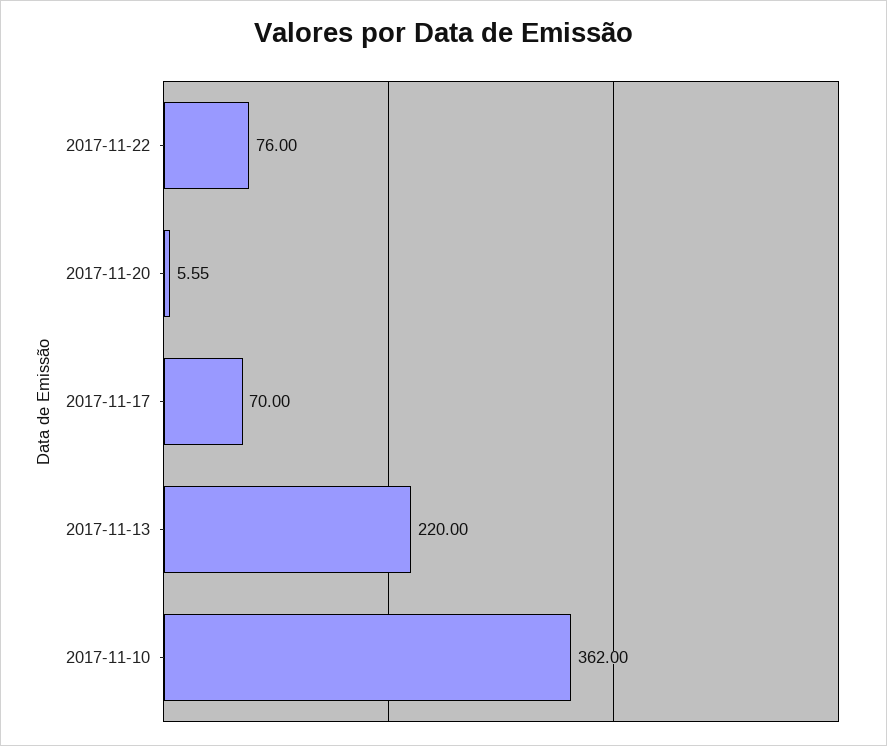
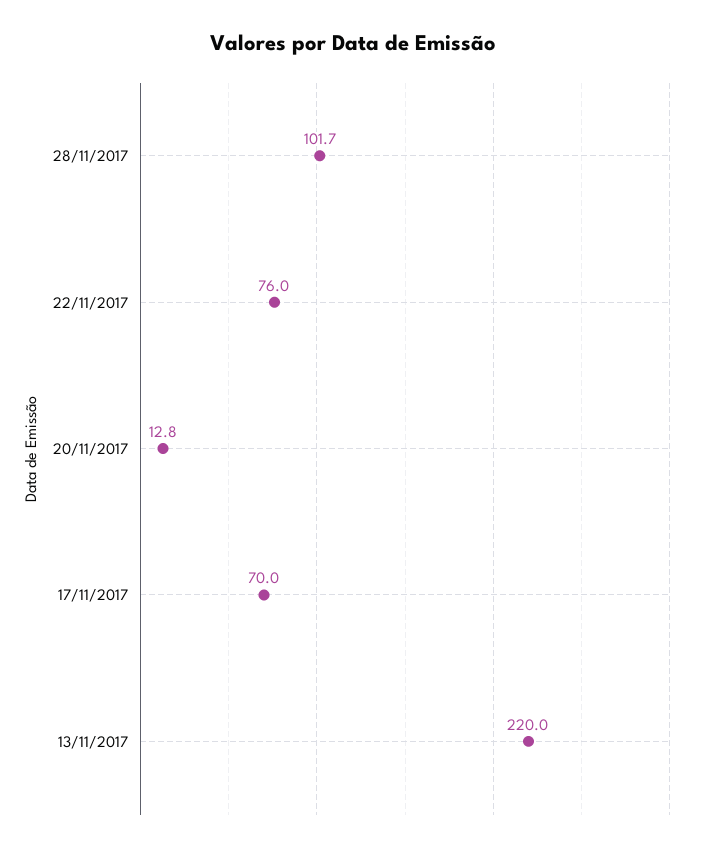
2017-11-20: 5.55 -> 12.8
2017-11-10: 362 -> none
28/11/2017: none -> 101.7

